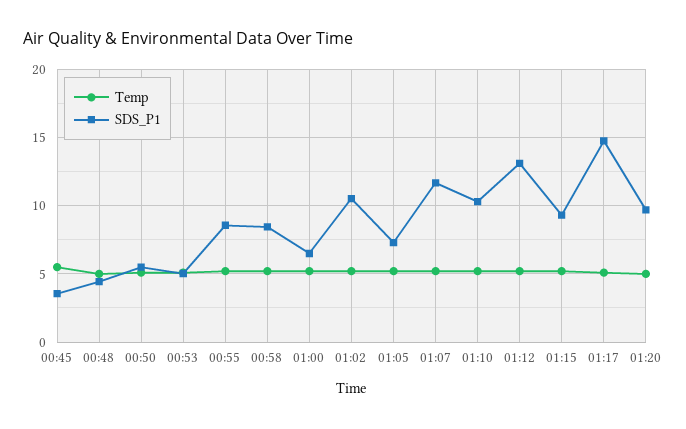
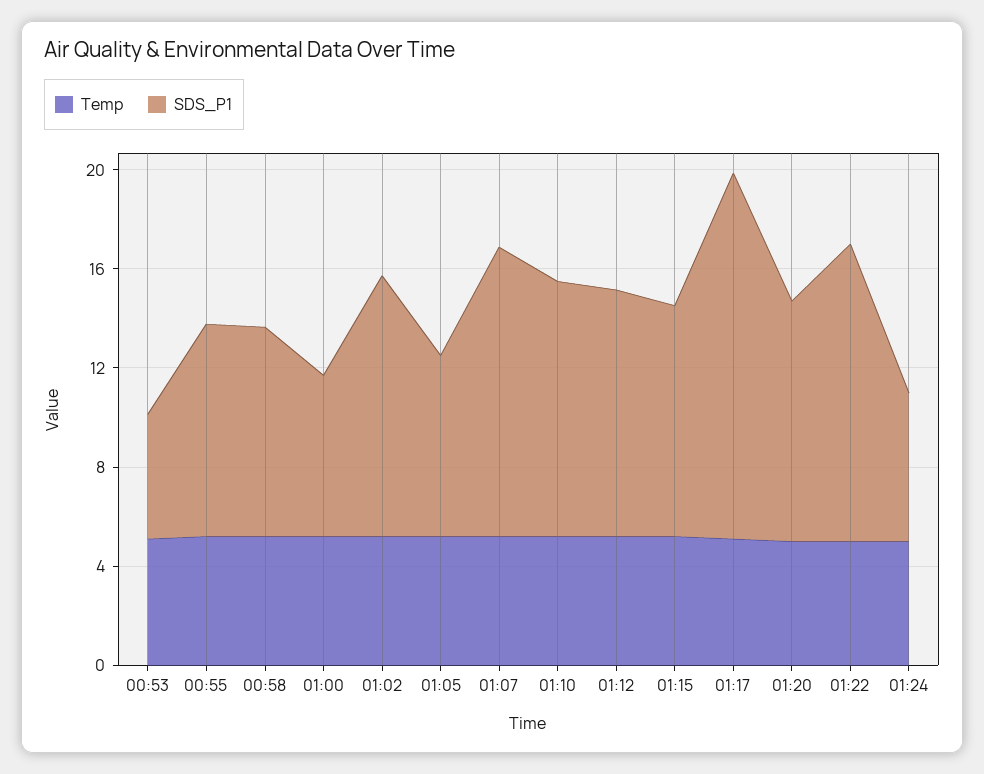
Temp, 00:45: 5.5 -> none
SDS_P1, 00:45: 3.5 -> none
Temp, 00:48: 5 -> none
SDS_P1, 00:48: 4.5 -> none
Temp, 00:50: 5 -> none
SDS_P1, 00:50: 5.5 -> none
SDS_P1, 01:12: 13 -> 10
Temp, 01:22: none -> 5
SDS_P1, 01:22: none -> 12
Temp, 01:24: none -> 5
SDS_P1, 01:24: none -> 6

